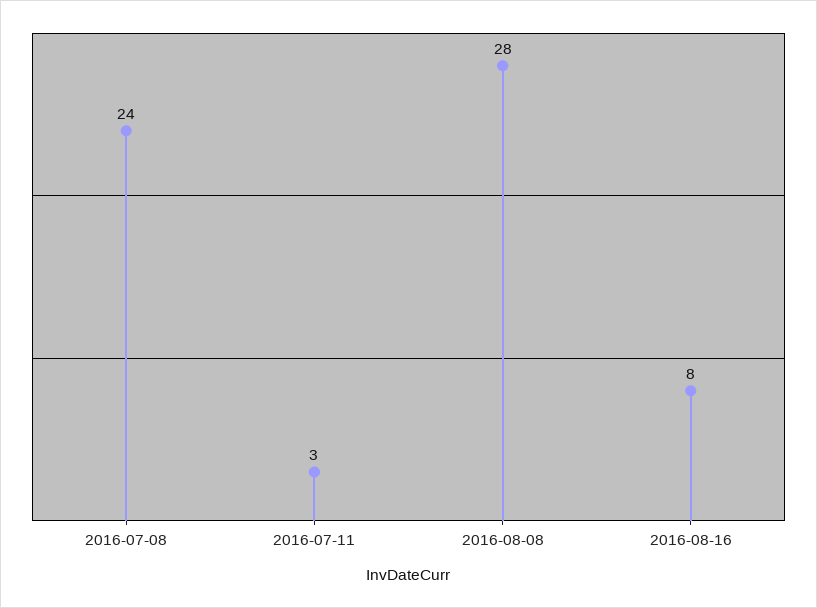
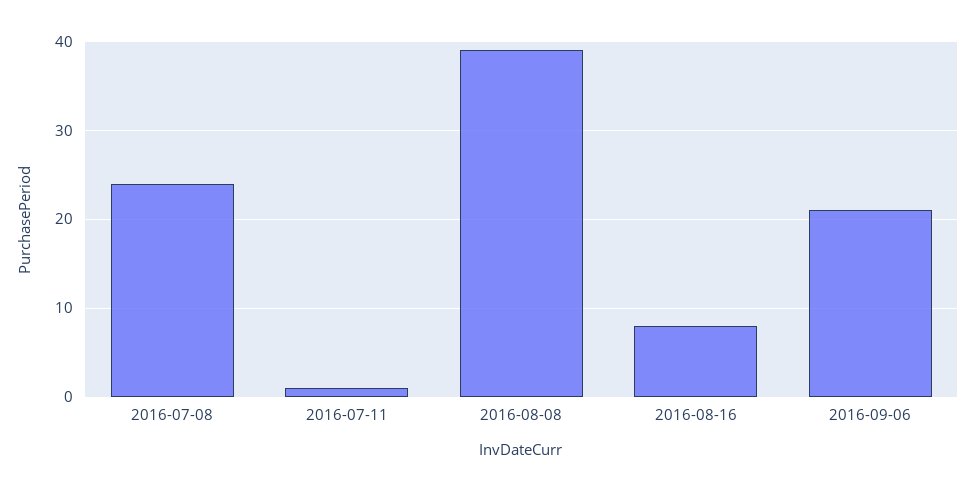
2016-07-11: 3 -> 1
2016-08-08: 28 -> 39
2016-09-06: none -> 21

